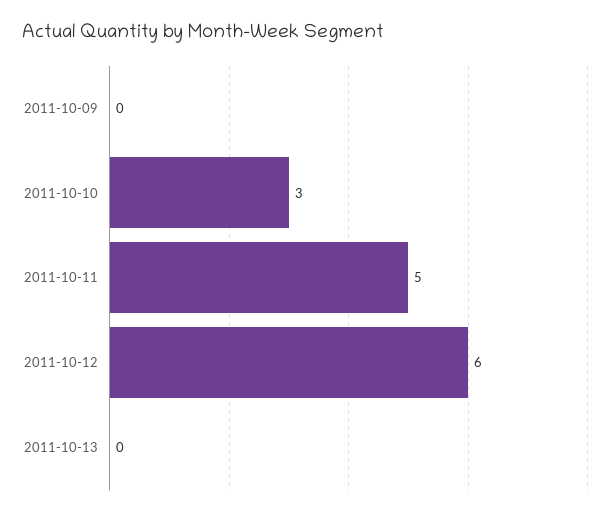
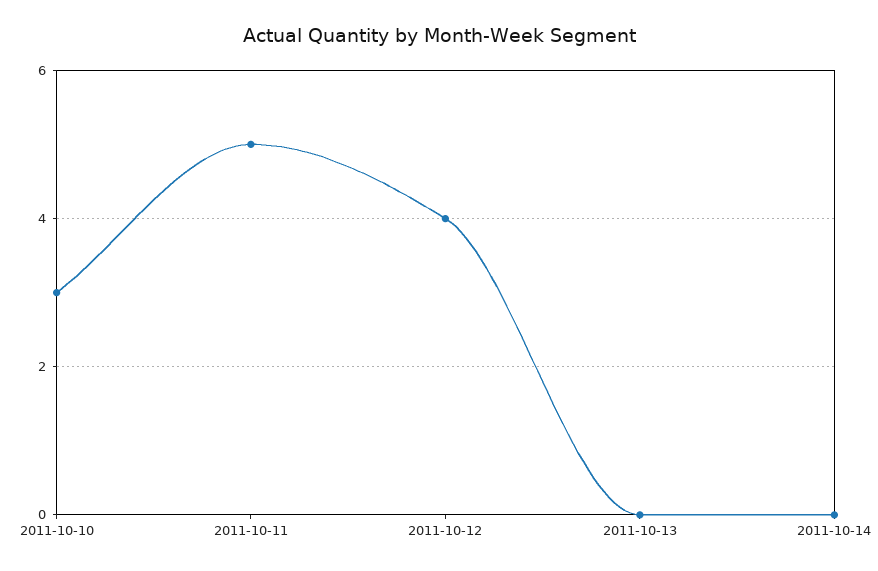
2011-10-09: 0 -> none
2011-10-12: 6 -> 4
2011-10-14: none -> 0

